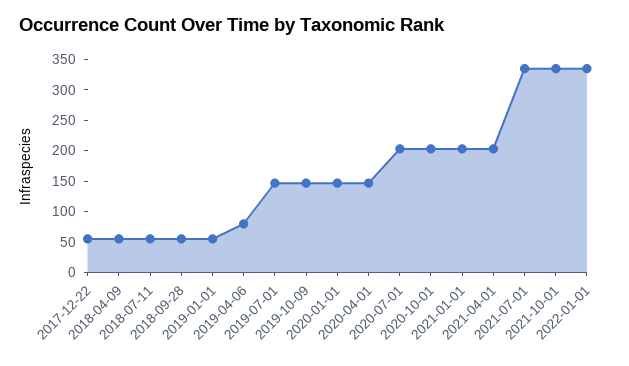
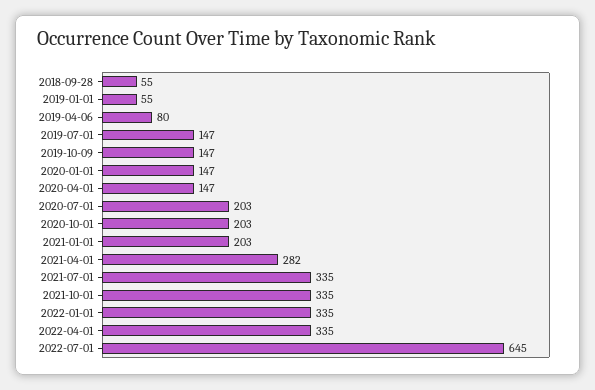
2017-12-22: 50 -> none
2018-04-09: 50 -> none
2018-07-11: 50 -> none
2021-04-01: 200 -> 282
2022-04-01: none -> 335
2022-07-01: none -> 645

